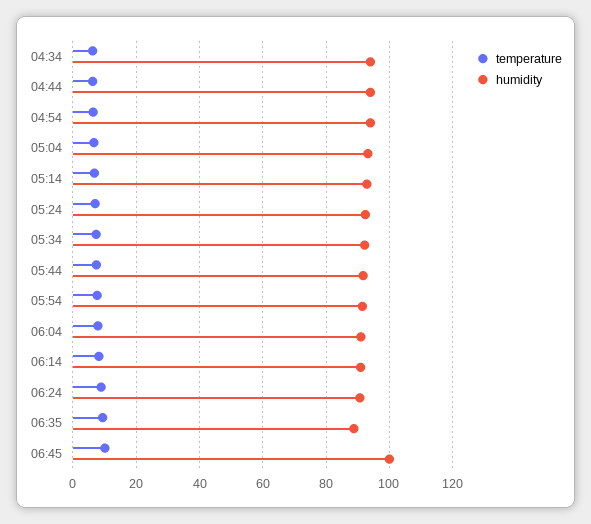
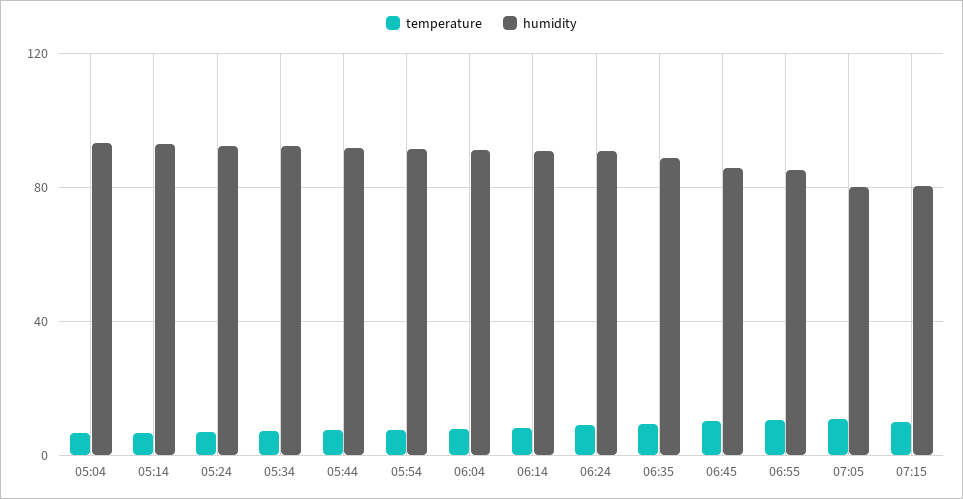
temperature, 04:34: 6 -> none
humidity, 04:34: 94 -> none
temperature, 04:44: 6 -> none
humidity, 04:44: 94 -> none
temperature, 04:54: 6 -> none
humidity, 04:54: 94 -> none
humidity, 06:45: 100 -> 85
temperature, 06:55: none -> 10
humidity, 06:55: none -> 85
temperature, 07:05: none -> 10
humidity, 07:05: none -> 80
temperature, 07:15: none -> 10
humidity, 07:15: none -> 80

